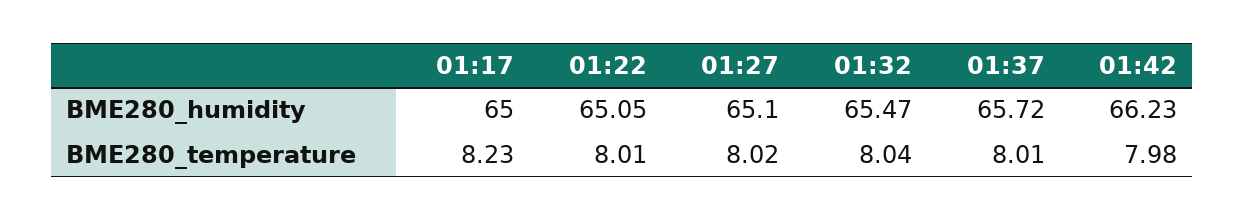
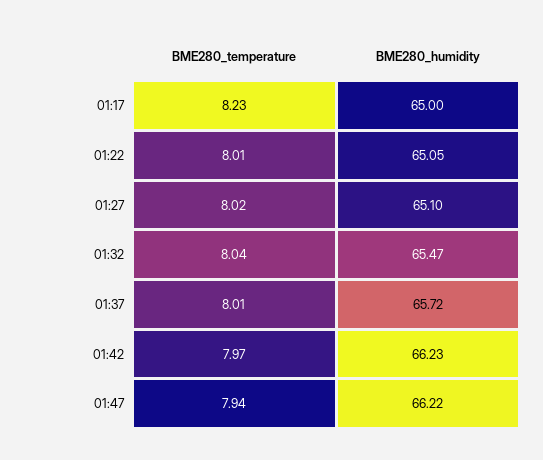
01:42, BME280_temperature: 7.98 -> 7.97
01:47, BME280_temperature: none -> 7.94
01:47, BME280_humidity: none -> 66.22

